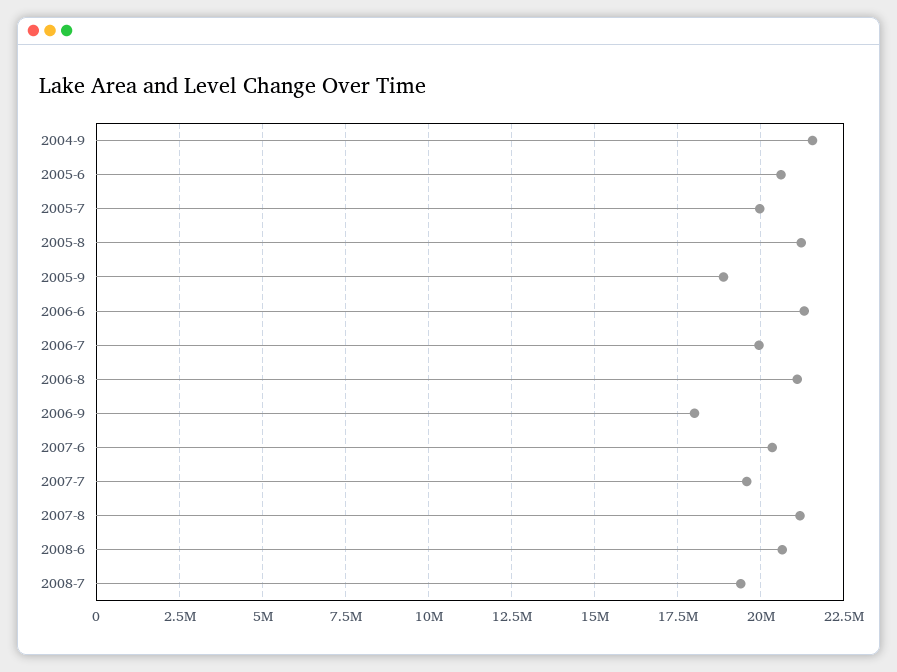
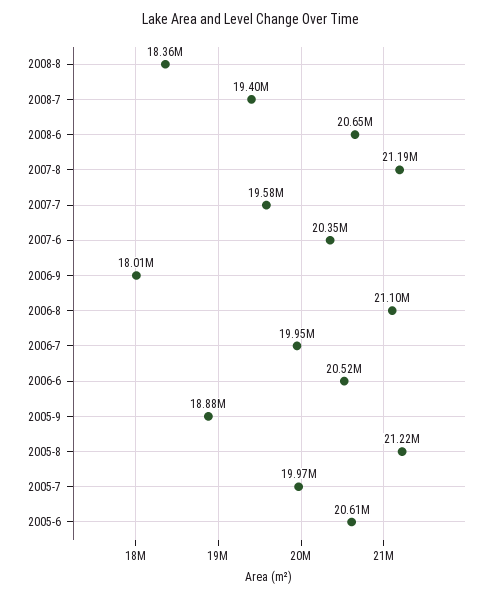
2004-9: 21500000 -> none
2006-6: 21250000 -> 20520000
2008-8: none -> 18360000

